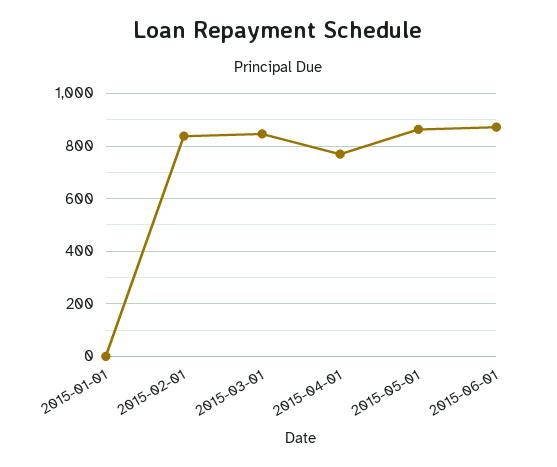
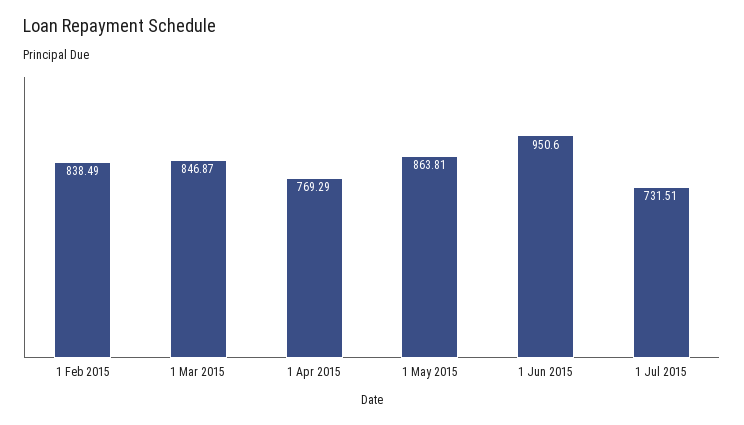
2015-01-01: 0 -> none
2015-06-01: 875 -> 950.6
1 Jul 2015: none -> 731.51

